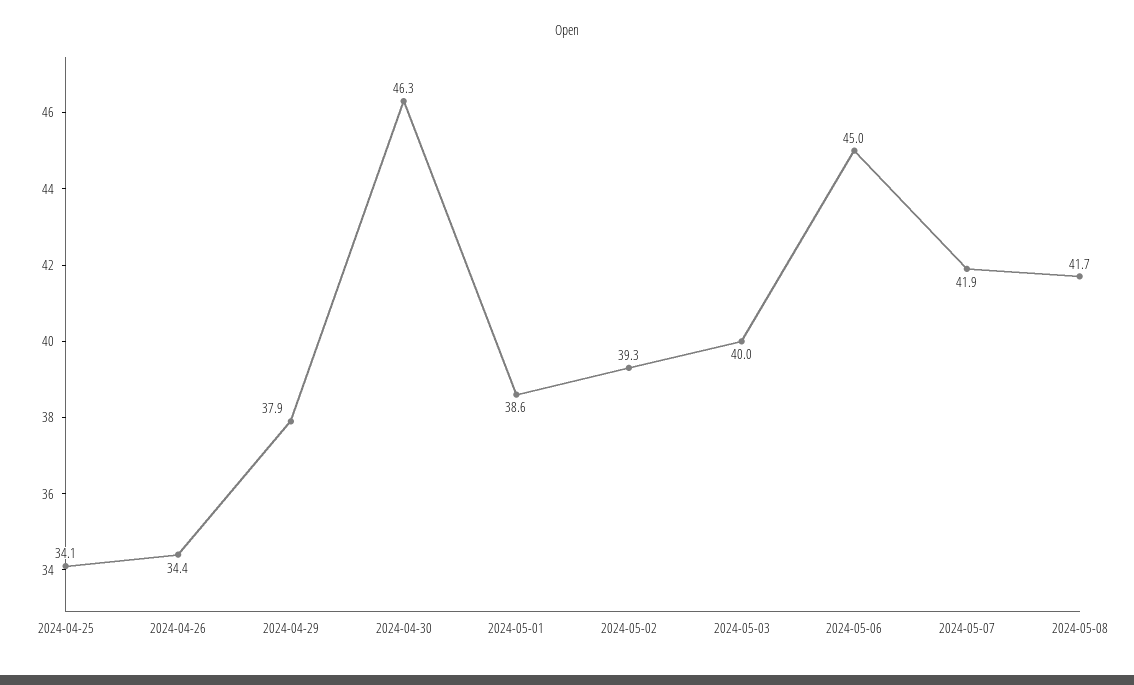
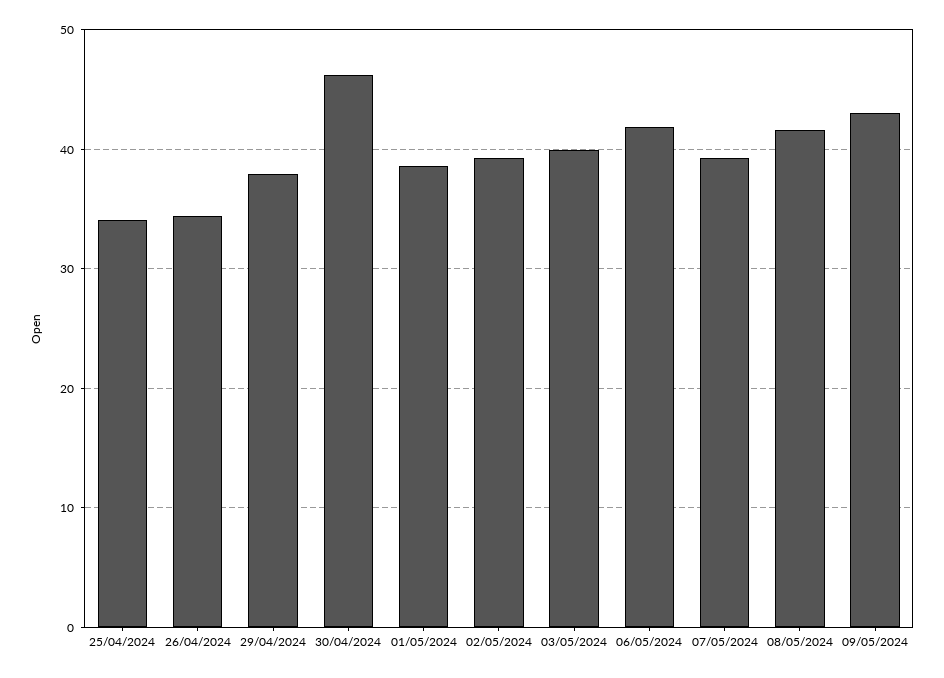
2024-05-06: 45 -> 42
2024-05-07: 41.9 -> 39
09/05/2024: none -> 43

